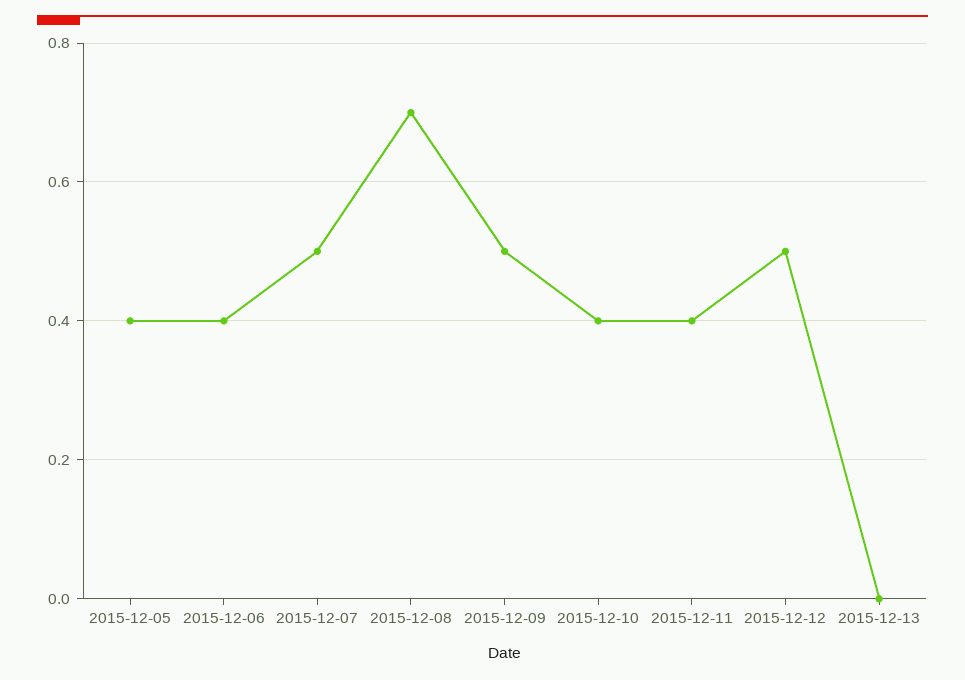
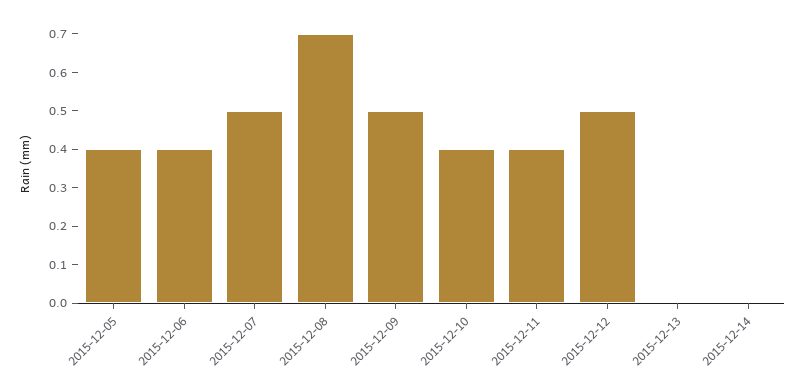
2015-12-14: none -> 0

